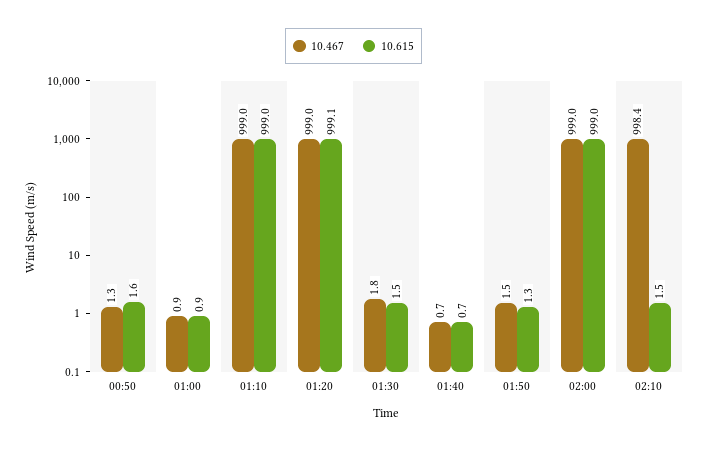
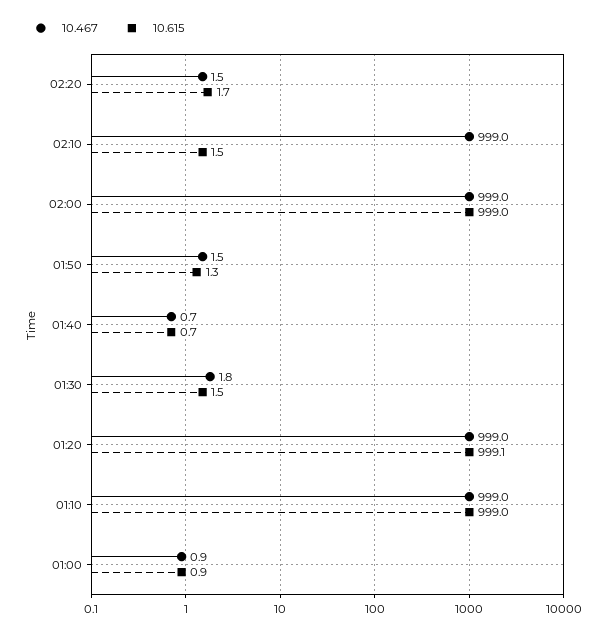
10.467, 00:50: 1.3 -> none
10.615, 00:50: 1.6 -> none
10.467, 02:10: 998.4 -> 999
10.467, 02:20: none -> 1.5
10.615, 02:20: none -> 1.7

